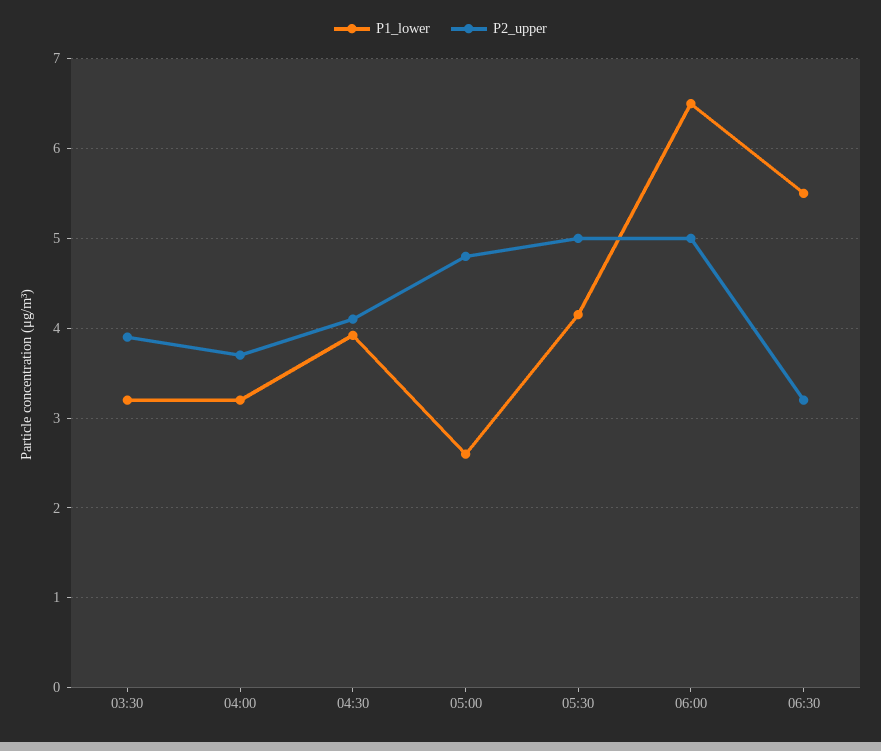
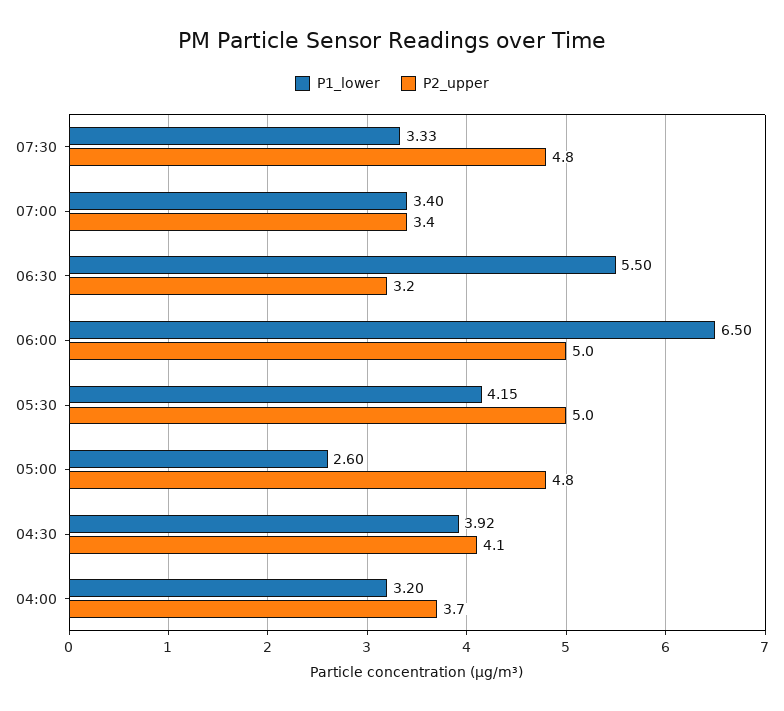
P1_lower, 03:30: 3.2 -> none
P2_upper, 03:30: 3.9 -> none
P1_lower, 07:30: none -> 3.33
P2_upper, 07:30: none -> 4.8
P1_lower, 07:00: none -> 3.4
P2_upper, 07:00: none -> 3.4

